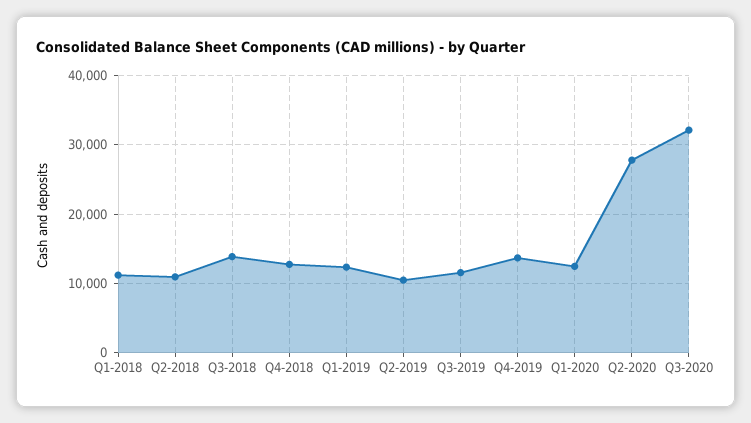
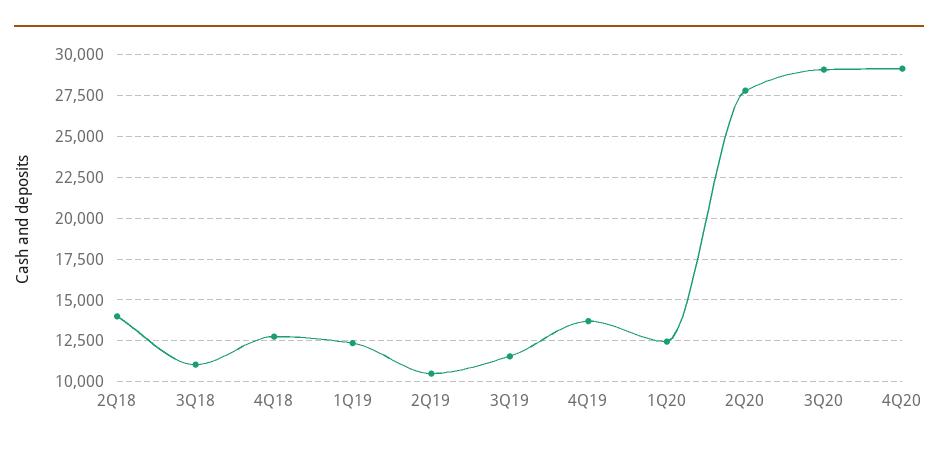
Q1-2018: 11000 -> none
Q2-2018: 11000 -> 14000
Q3-2018: 14000 -> 11000
Q3-2020: 32000 -> 29000
4Q20: none -> 29000

